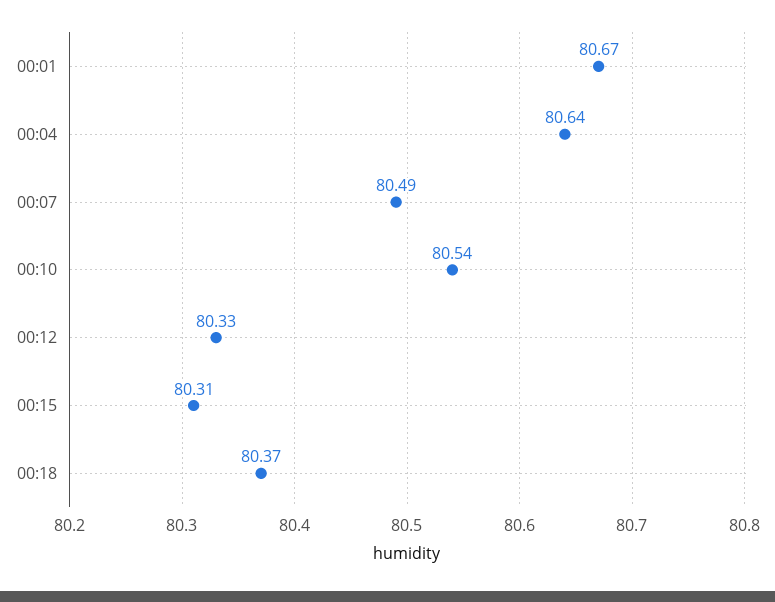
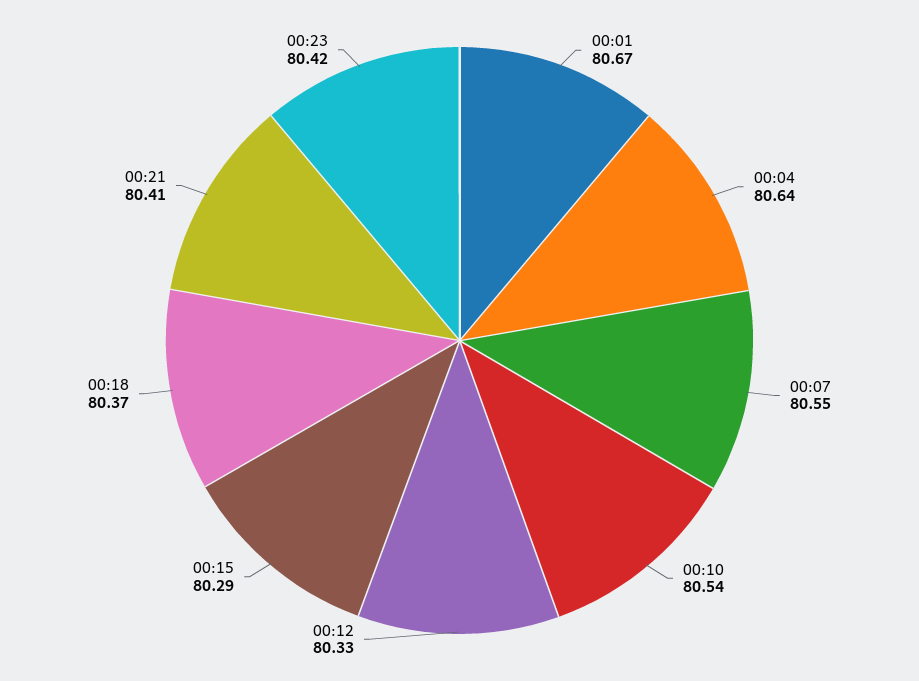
00:07: 80.49 -> 80.55
00:15: 80.31 -> 80.29
00:21: none -> 80.41
00:23: none -> 80.42

